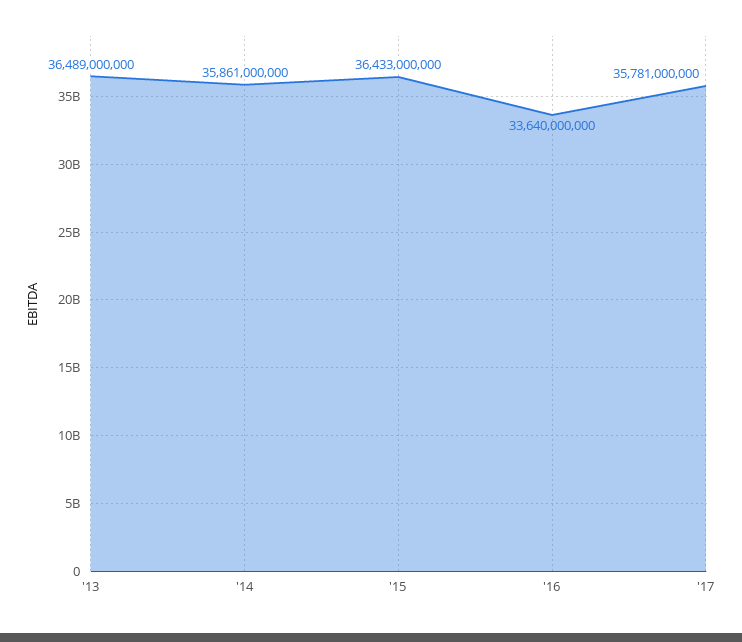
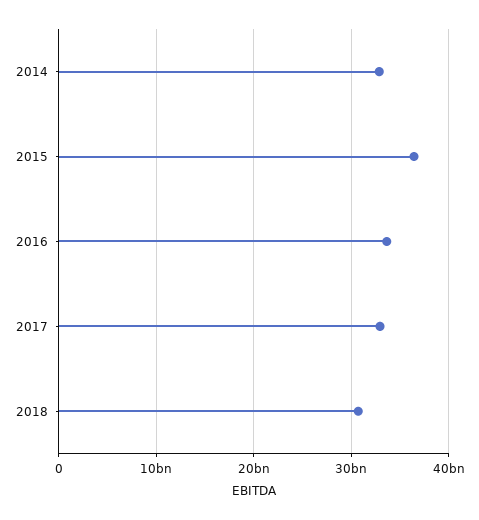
'13: 36489000000 -> none
'14: 35861000000 -> 33000000000
'17: 35781000000 -> 33000000000
2018: none -> 31000000000

